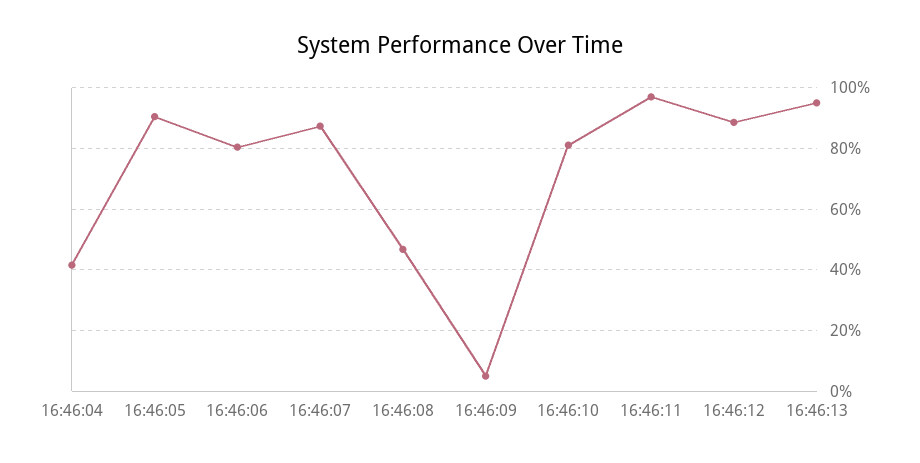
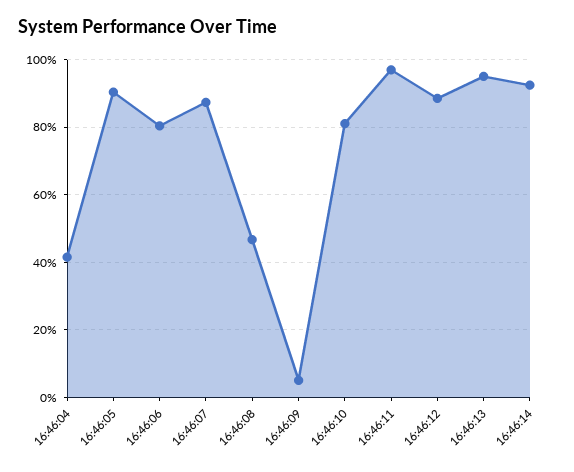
16:46:14: none -> 92

